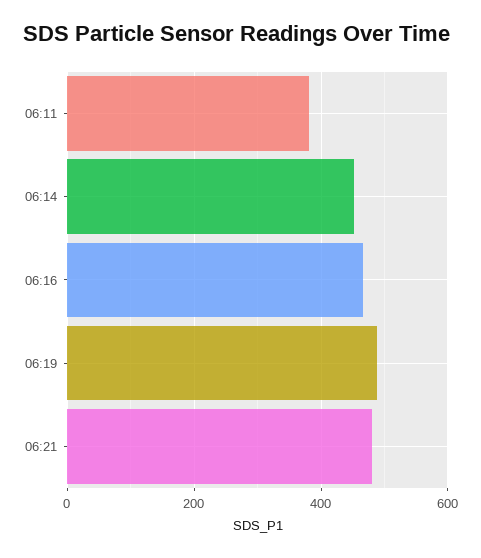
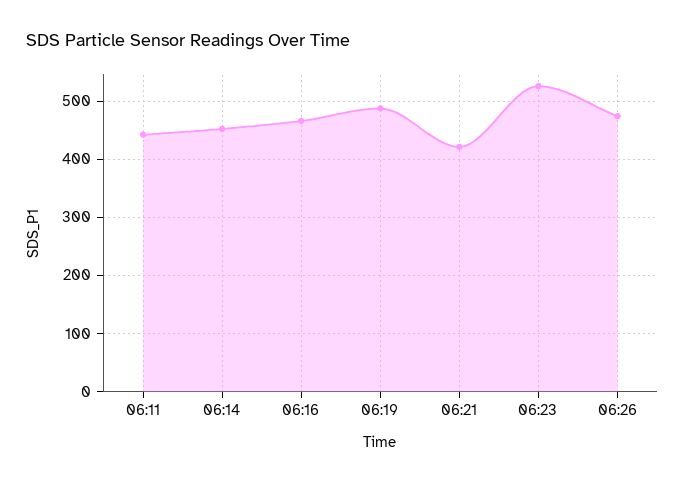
06:11: 380 -> 440
06:21: 480 -> 420
06:23: none -> 520
06:26: none -> 480

